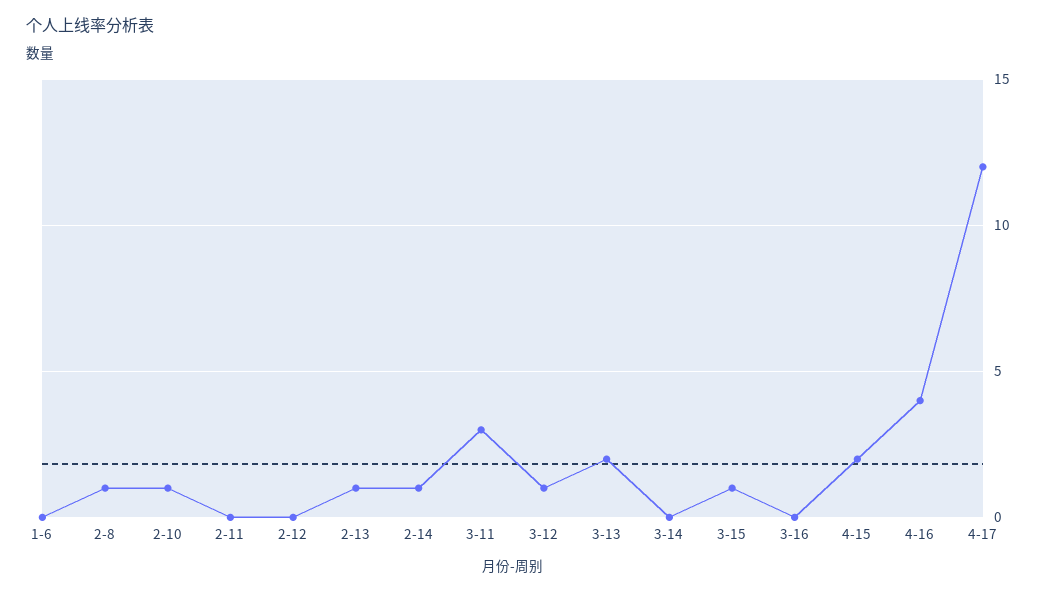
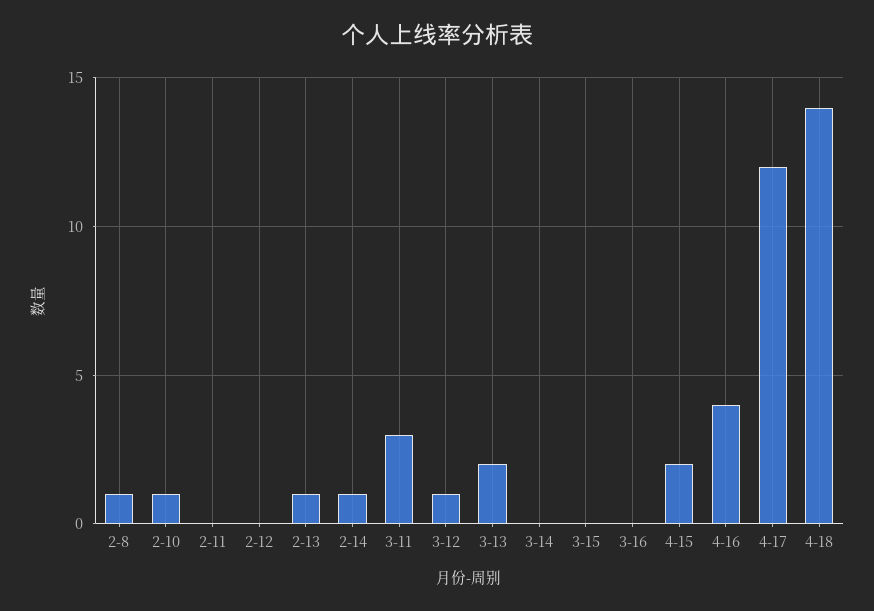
1-6: 0 -> none
3-15: 1 -> 0
4-18: none -> 14

